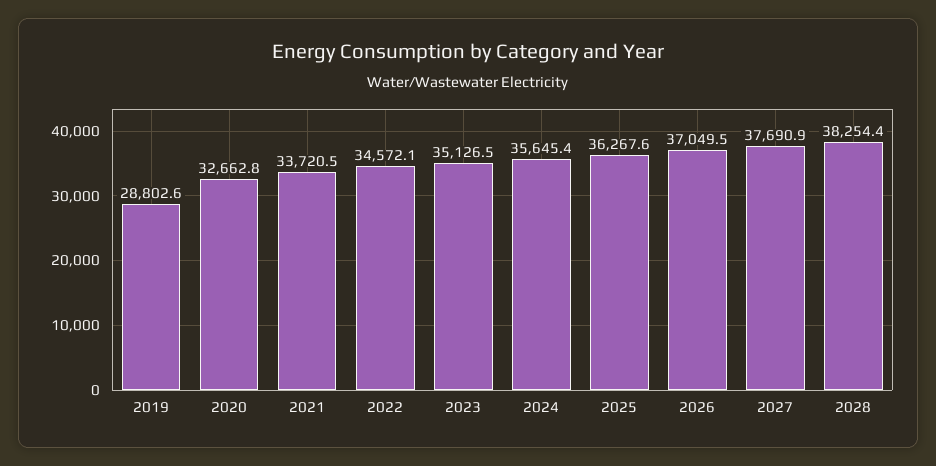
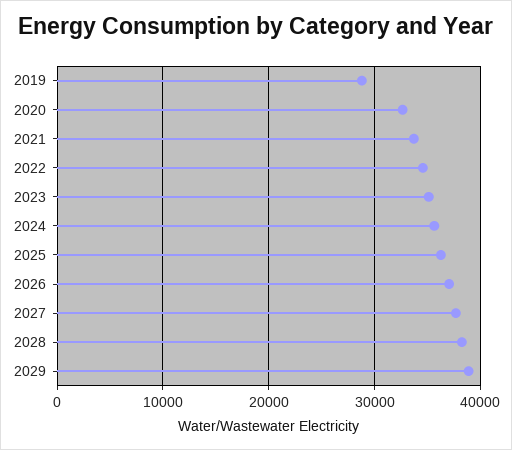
2029: none -> 39000

